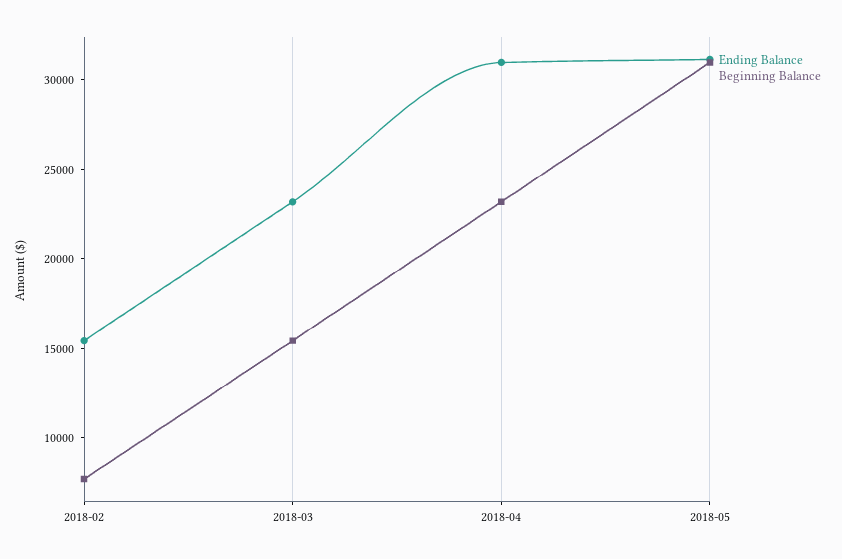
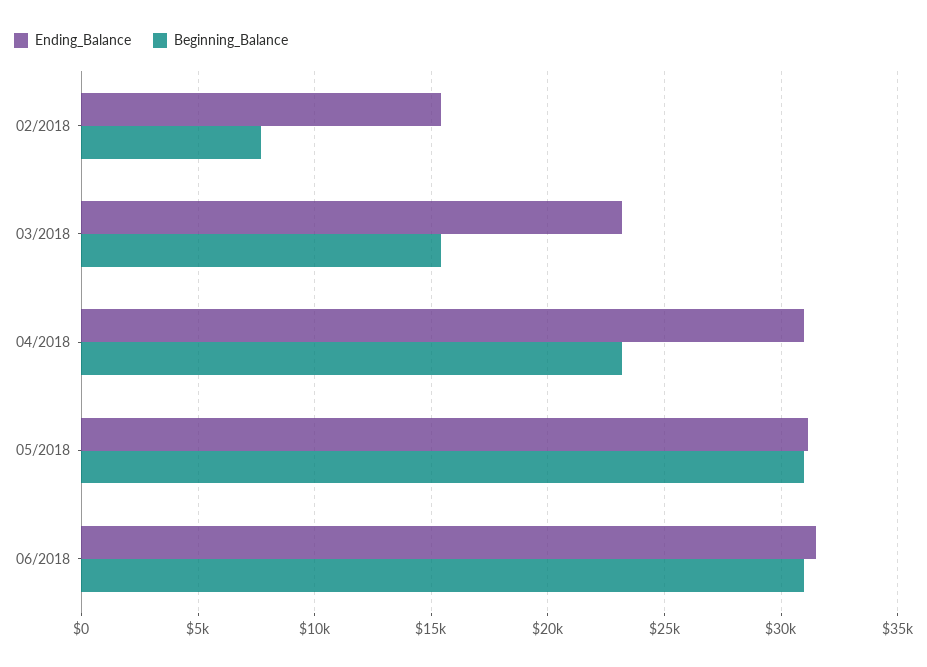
Ending Balance, 06/2018: none -> 31500
Beginning Balance, 06/2018: none -> 31000

